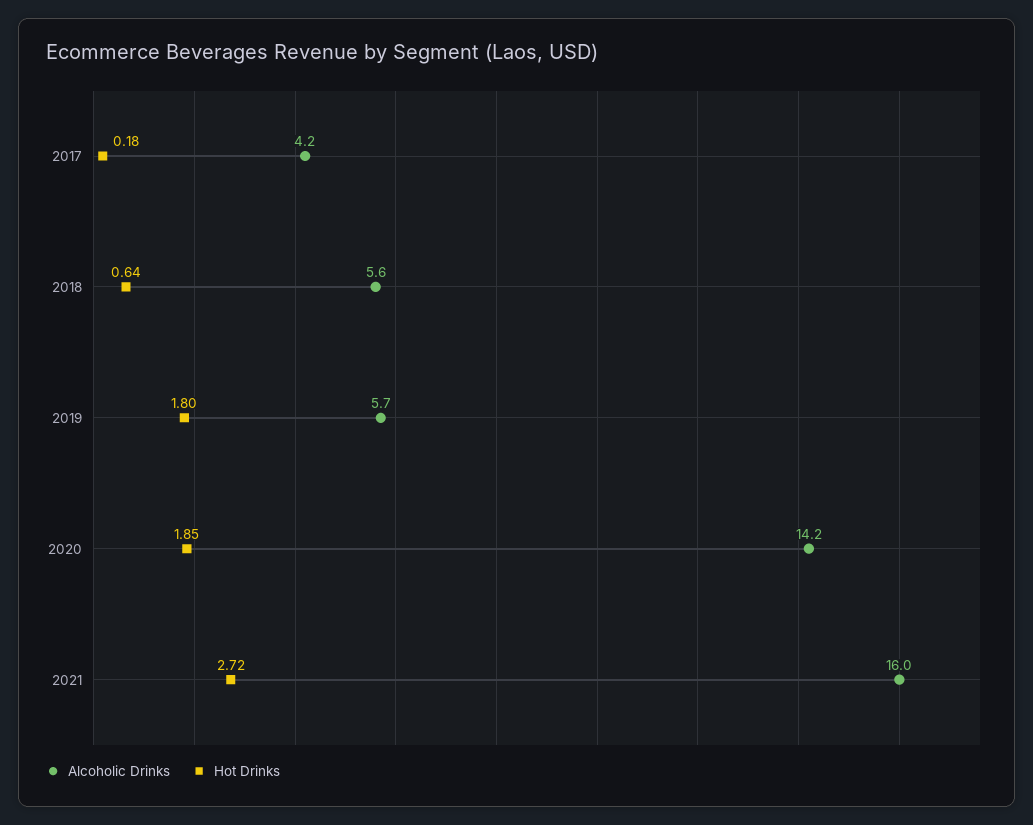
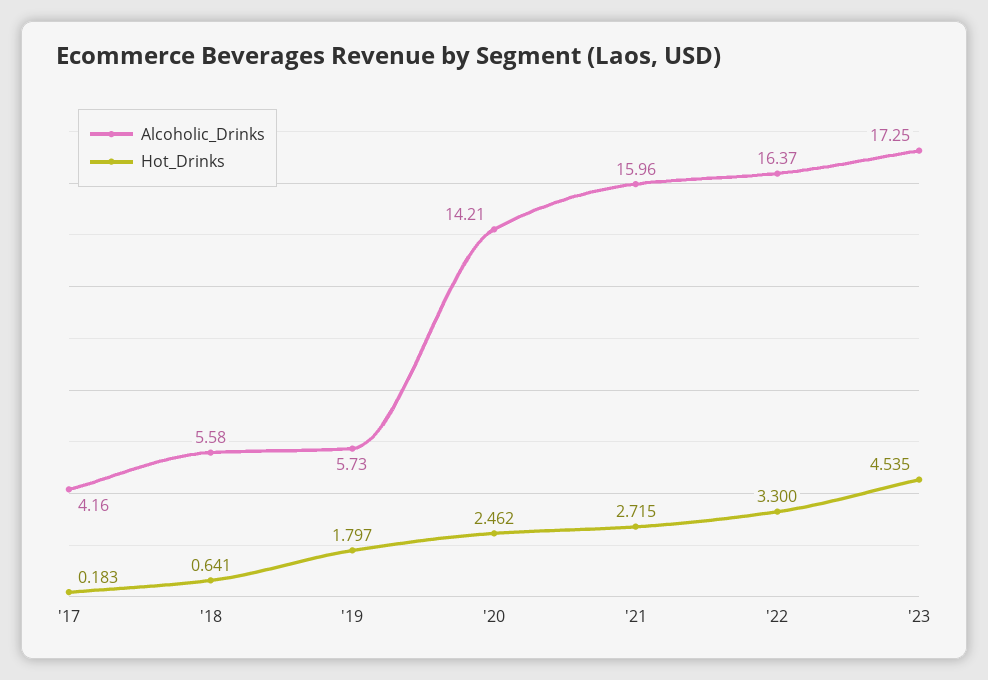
Hot Drinks, 2020: 1.85 -> 2.462
Alcoholic Drinks, '22: none -> 16.37
Hot Drinks, '22: none -> 3.3
Alcoholic Drinks, '23: none -> 17.25
Hot Drinks, '23: none -> 4.535

